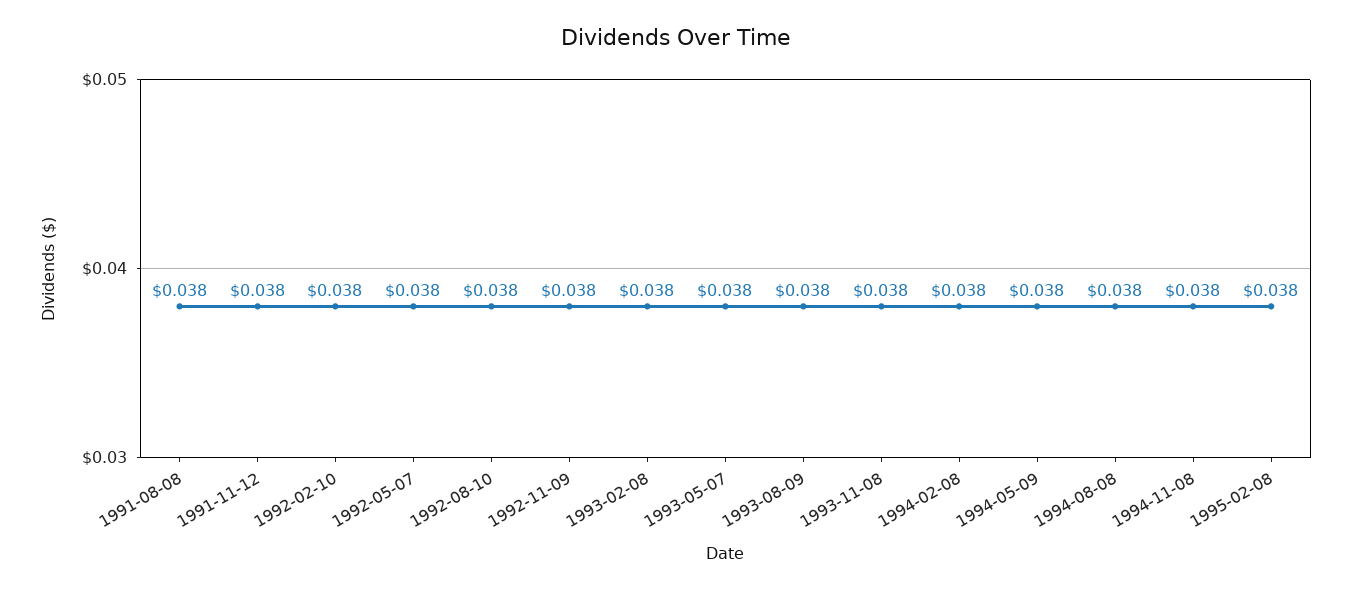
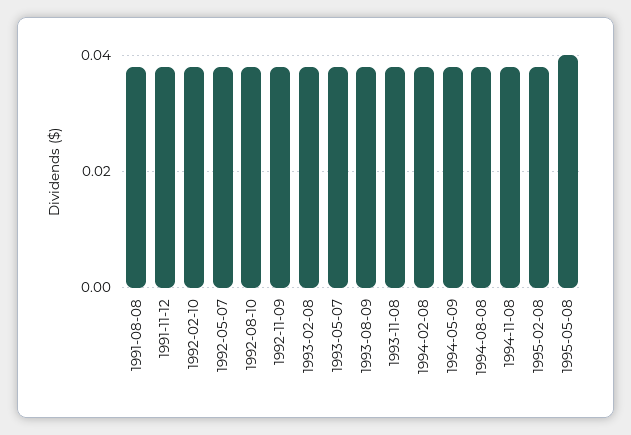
1995-05-08: none -> 0.04

